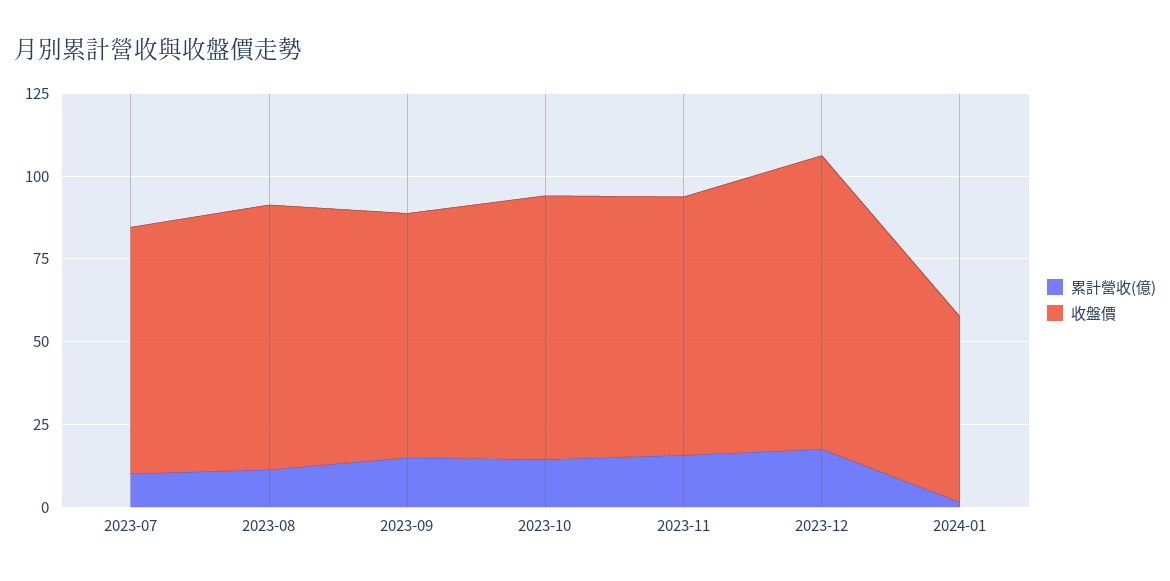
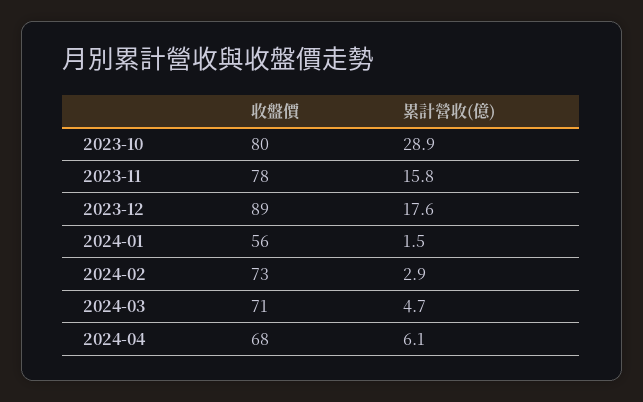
累計營收(億), 2023-07: 10 -> none
收盤價, 2023-07: 75 -> none
累計營收(億), 2023-08: 10 -> none
收盤價, 2023-08: 80 -> none
累計營收(億), 2023-09: 15 -> none
收盤價, 2023-09: 75 -> none
累計營收(億), 2023-10: 15 -> 28.9
收盤價, 2024-02: none -> 73
累計營收(億), 2024-02: none -> 2.9
收盤價, 2024-03: none -> 71
累計營收(億), 2024-03: none -> 4.7
收盤價, 2024-04: none -> 68
累計營收(億), 2024-04: none -> 6.1

